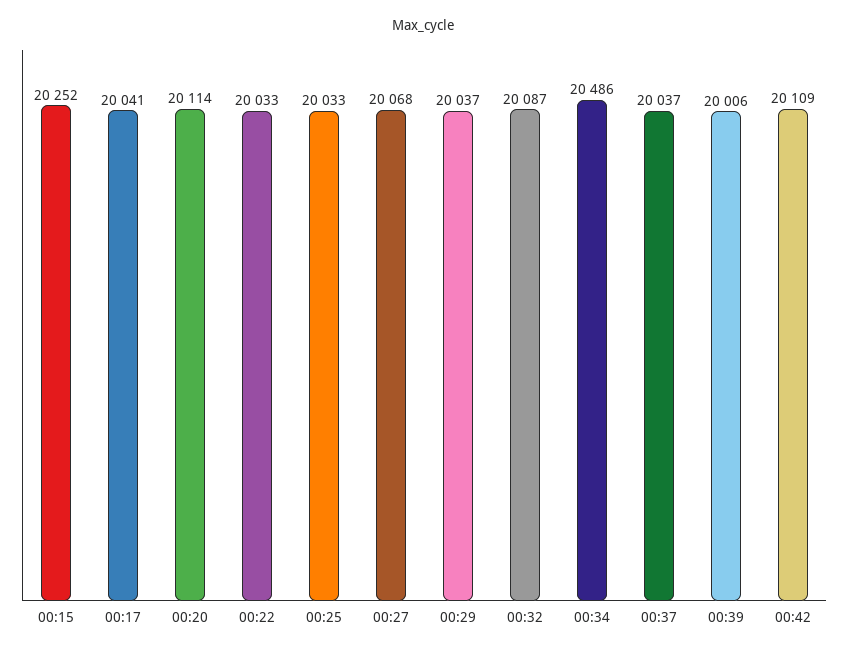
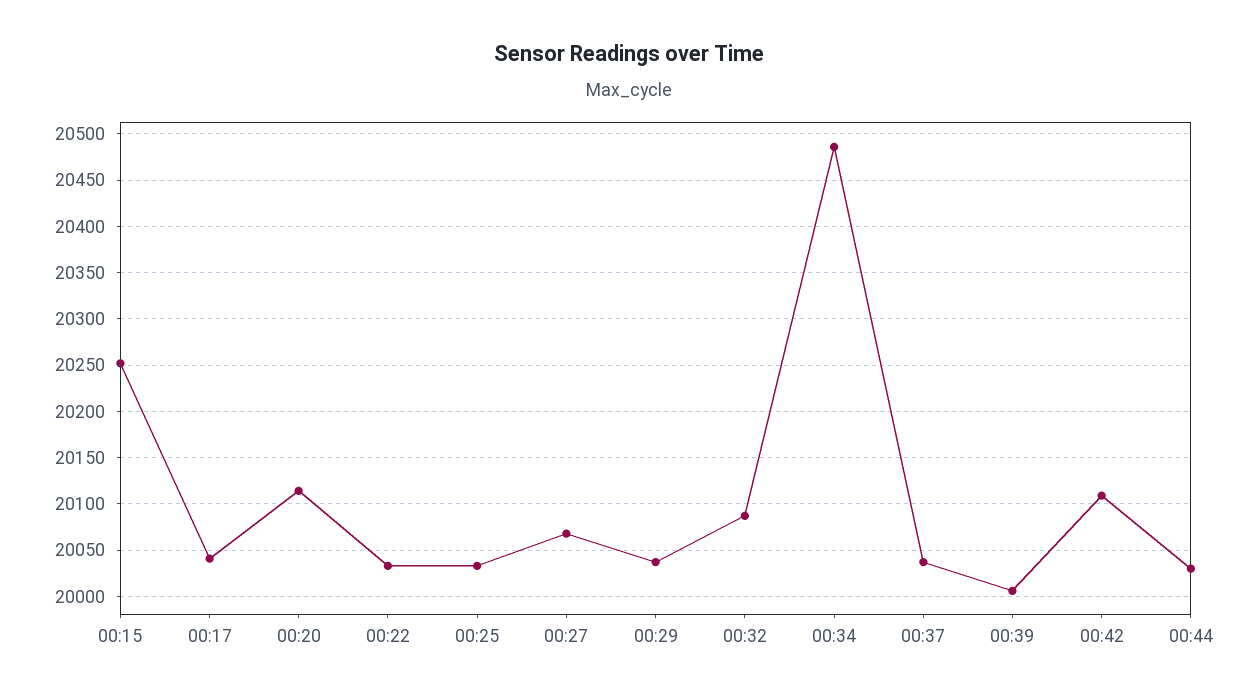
00:44: none -> 20030

